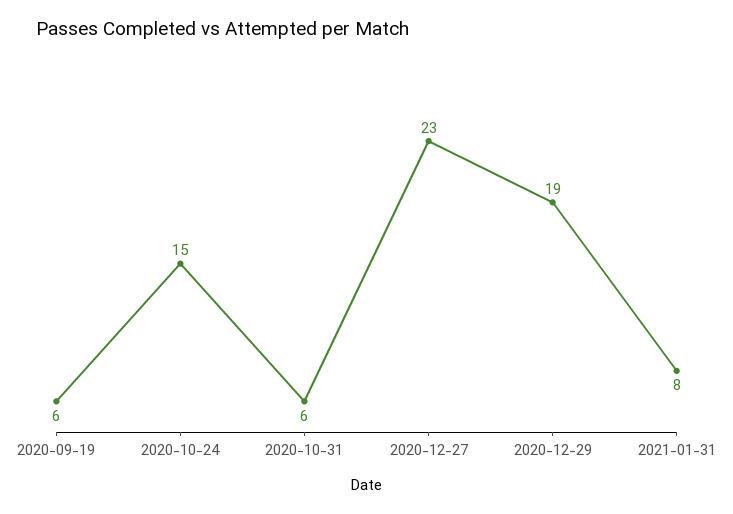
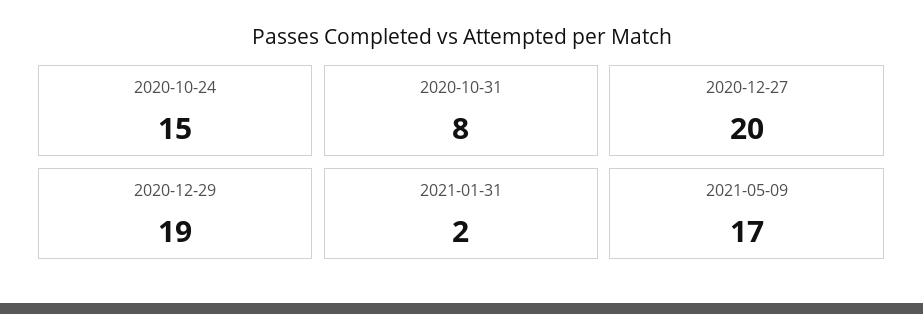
2020-09-19: 6 -> none
2020-10-31: 6 -> 8
2020-12-27: 23 -> 20
2021-01-31: 8 -> 2
2021-05-09: none -> 17

